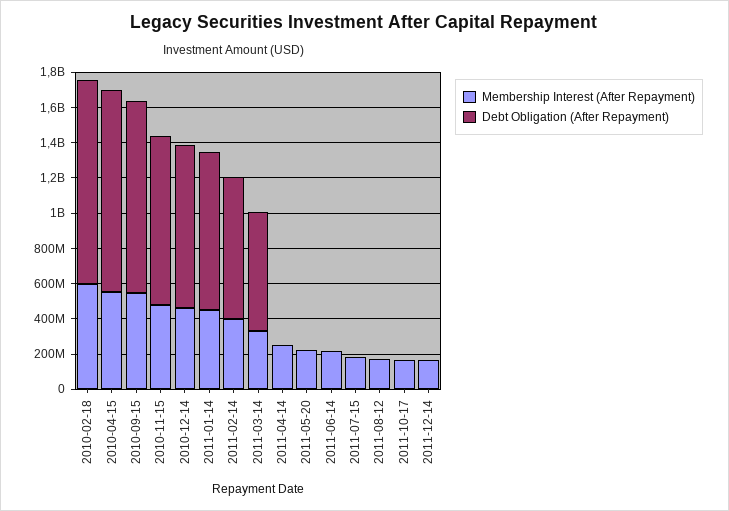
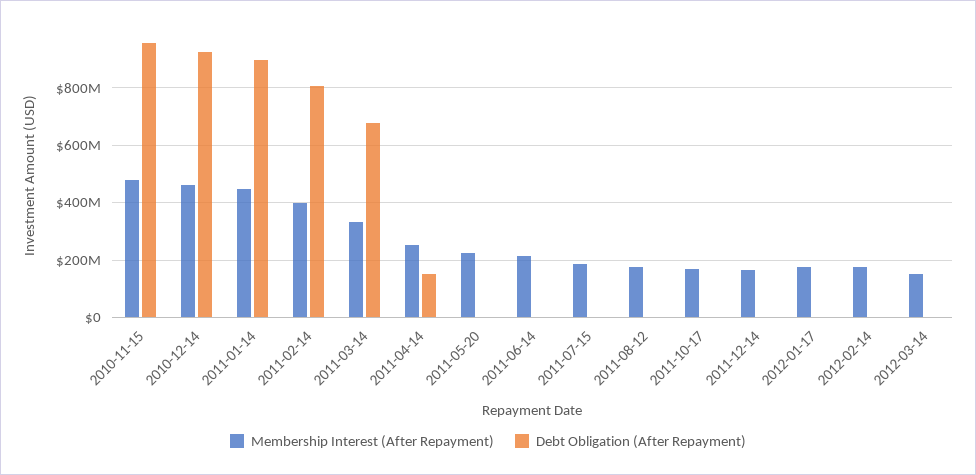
Membership Interest (After Repayment), 2010-02-18: 600000000 -> none
Debt Obligation (After Repayment), 2010-02-18: 1150000000 -> none
Membership Interest (After Repayment), 2010-04-15: 550000000 -> none
Debt Obligation (After Repayment), 2010-04-15: 1150000000 -> none
Membership Interest (After Repayment), 2010-09-15: 550000000 -> none
Debt Obligation (After Repayment), 2010-09-15: 1100000000 -> none
Debt Obligation (After Repayment), 2011-04-14: 0 -> 150000000
Membership Interest (After Repayment), 2012-01-17: none -> 175000000
Debt Obligation (After Repayment), 2012-01-17: none -> 0
Membership Interest (After Repayment), 2012-02-14: none -> 175000000
Debt Obligation (After Repayment), 2012-02-14: none -> 0
Membership Interest (After Repayment), 2012-03-14: none -> 150000000
Debt Obligation (After Repayment), 2012-03-14: none -> 0

